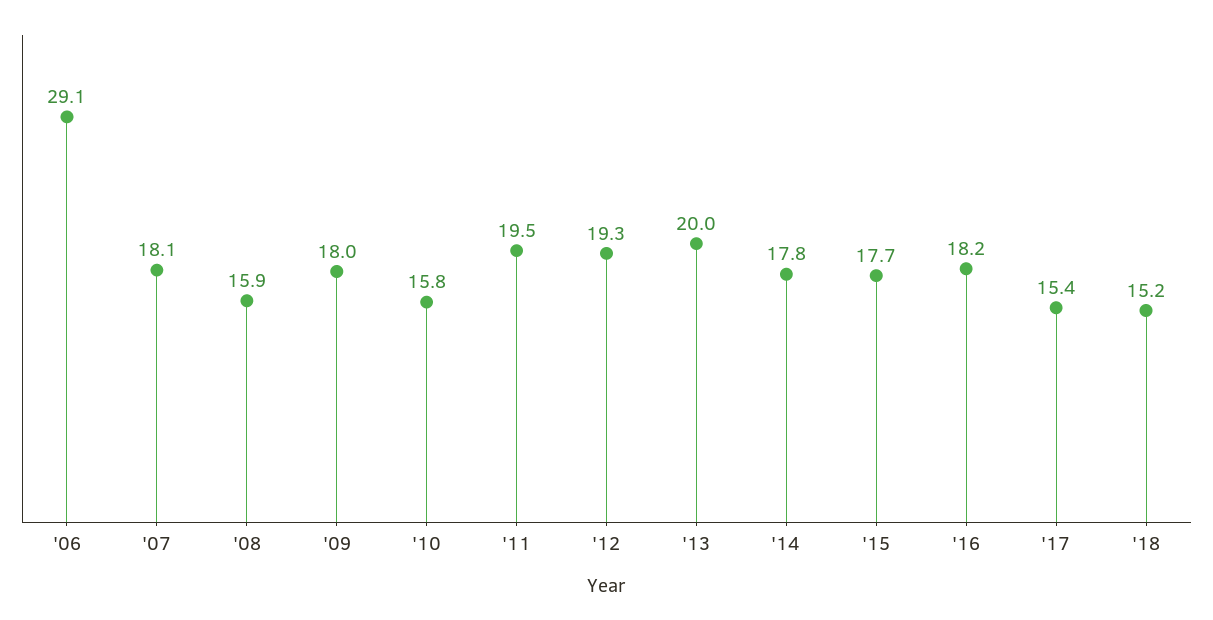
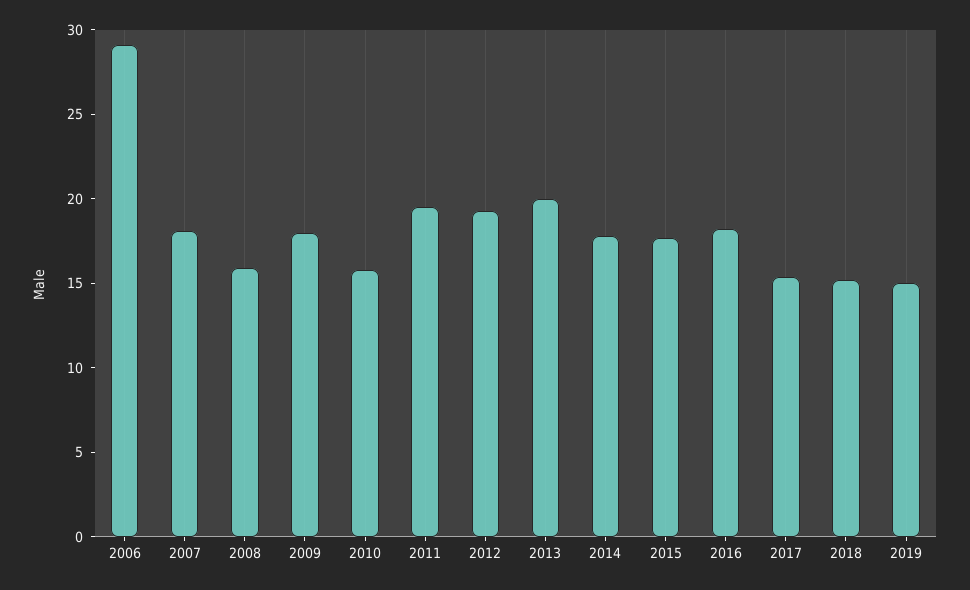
2019: none -> 15

